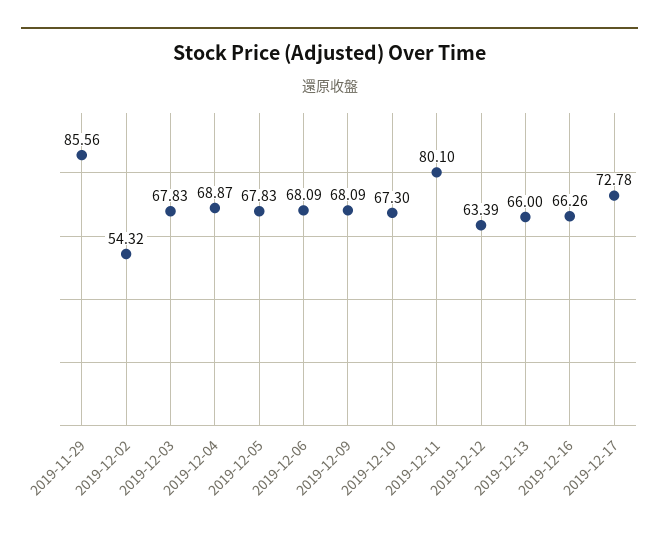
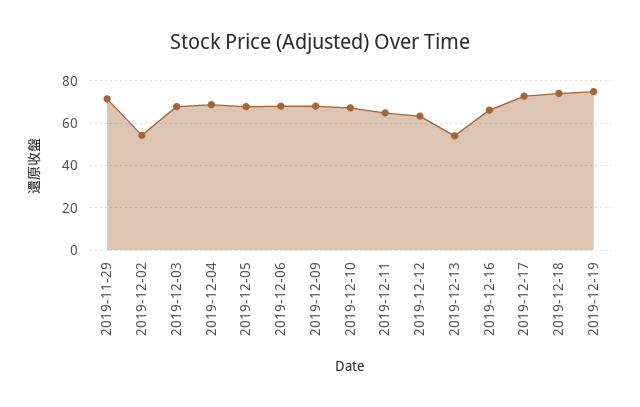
2019-11-29: 85.56 -> 70
2019-12-11: 80.1 -> 65
2019-12-13: 66 -> 55
2019-12-18: none -> 75
2019-12-19: none -> 75

